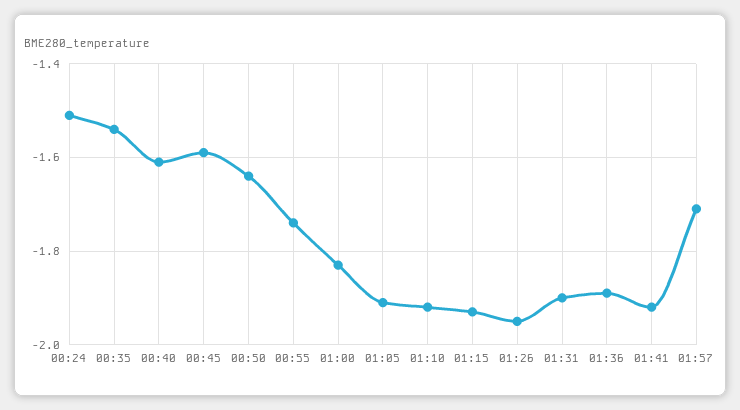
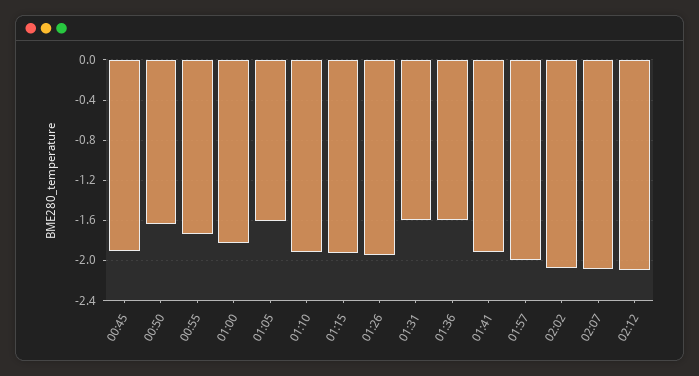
00:24: -1.5 -> none
00:35: -1.55 -> none
00:40: -1.6 -> none
00:45: -1.6 -> -1.9
01:05: -1.9 -> -1.6
01:31: -1.9 -> -1.6
01:36: -1.9 -> -1.6
01:57: -1.7 -> -2
02:02: none -> -2.1
02:07: none -> -2.1
02:12: none -> -2.1

